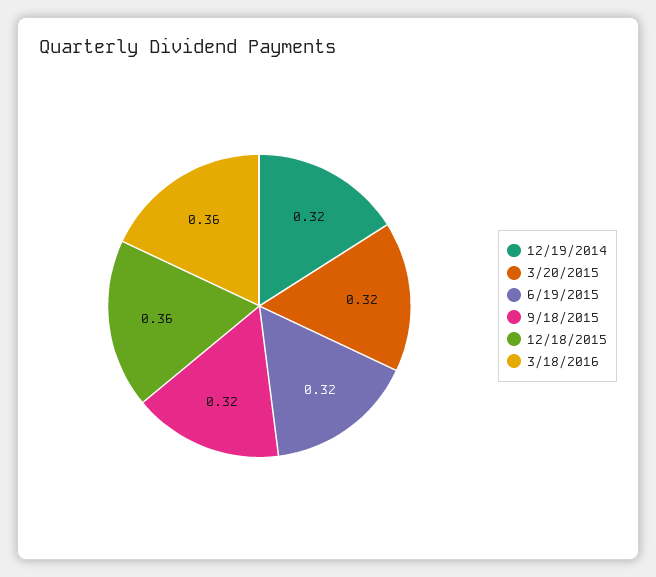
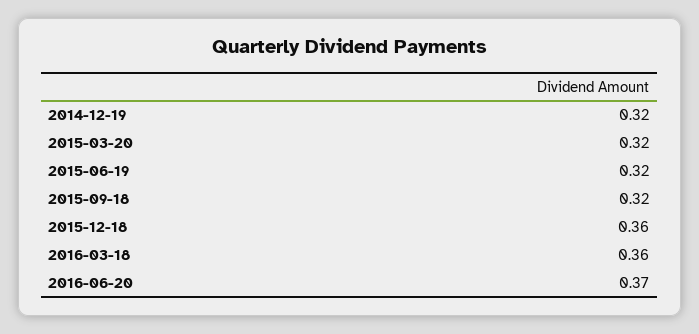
2016-06-20: none -> 0.37

